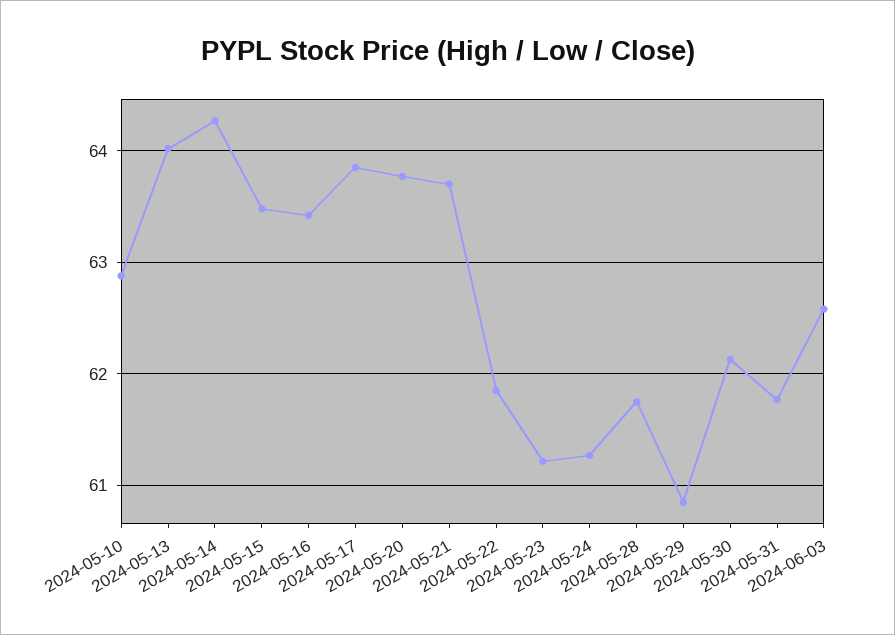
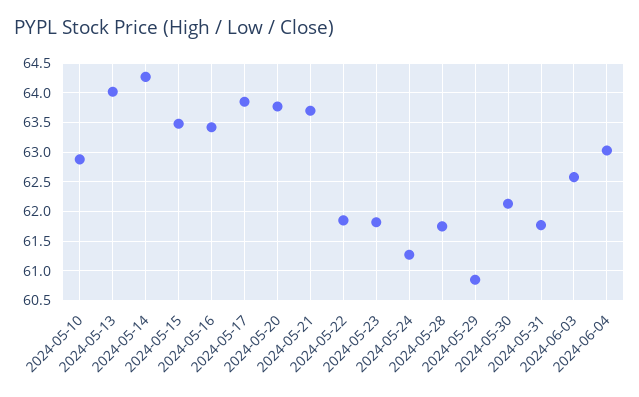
2024-05-23: 61.2 -> 61.75
2024-06-04: none -> 63

